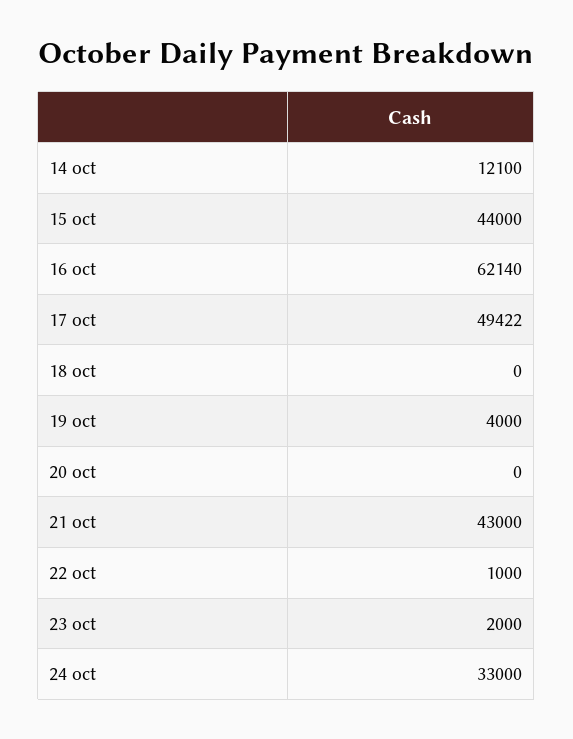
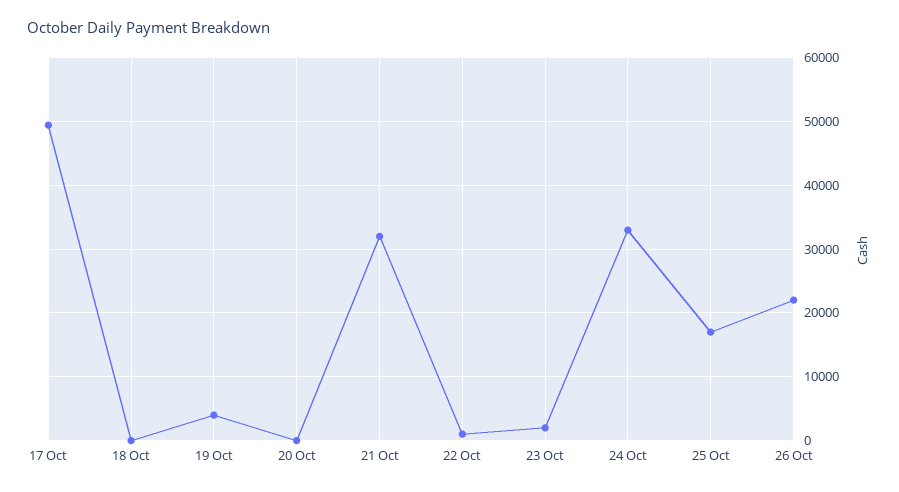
14 oct: 12100 -> none
15 oct: 44000 -> none
16 oct: 62140 -> none
21 oct: 43000 -> 32000
25 Oct: none -> 17000
26 Oct: none -> 22000

